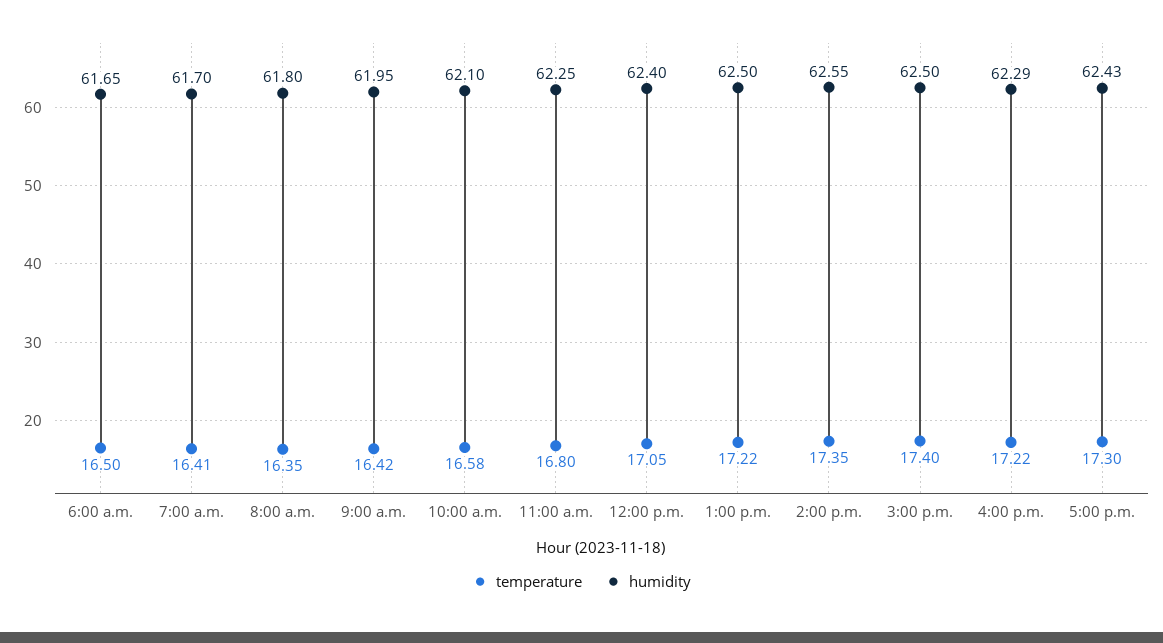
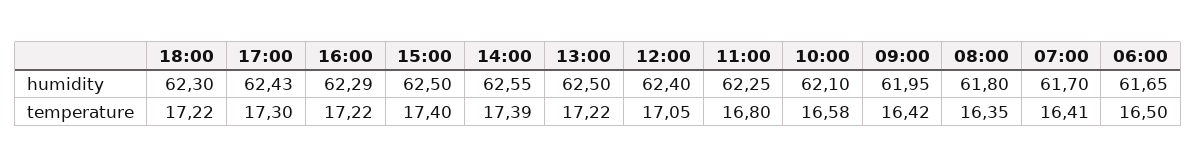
temperature, 2:00 p.m.: 17.35 -> 17.39
humidity, 18:00: none -> 62.3
temperature, 18:00: none -> 17.22

